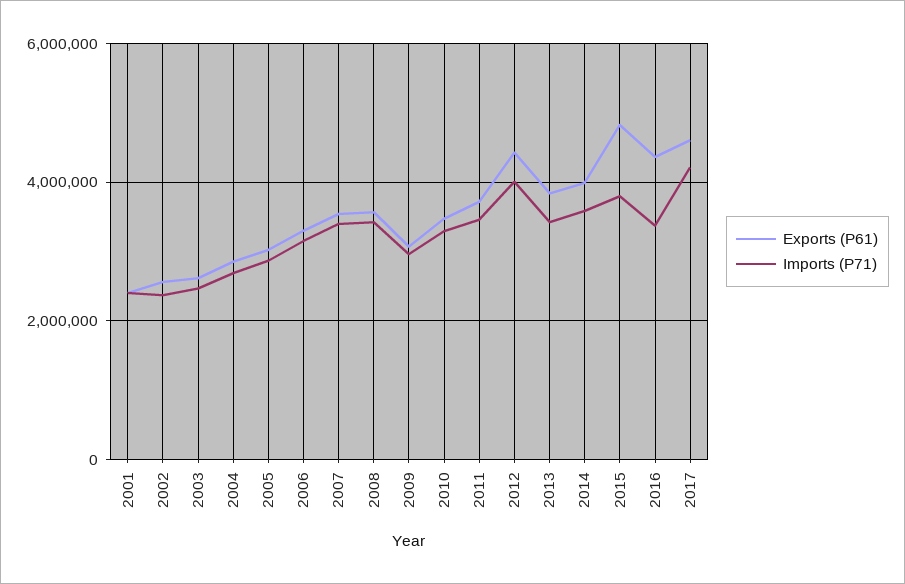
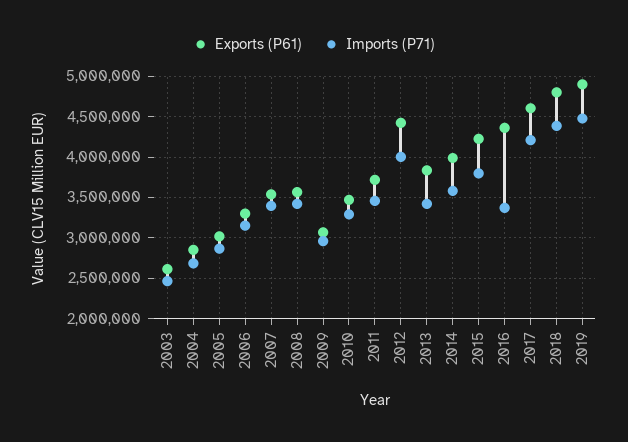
Exports (P61), 2001: 2400000 -> none
Imports (P71), 2001: 2400000 -> none
Exports (P61), 2002: 2600000 -> none
Imports (P71), 2002: 2400000 -> none
Exports (P61), 2015: 4800000 -> 4200000
Exports (P61), 2018: none -> 4800000
Imports (P71), 2018: none -> 4400000
Exports (P61), 2019: none -> 4900000
Imports (P71), 2019: none -> 4500000

